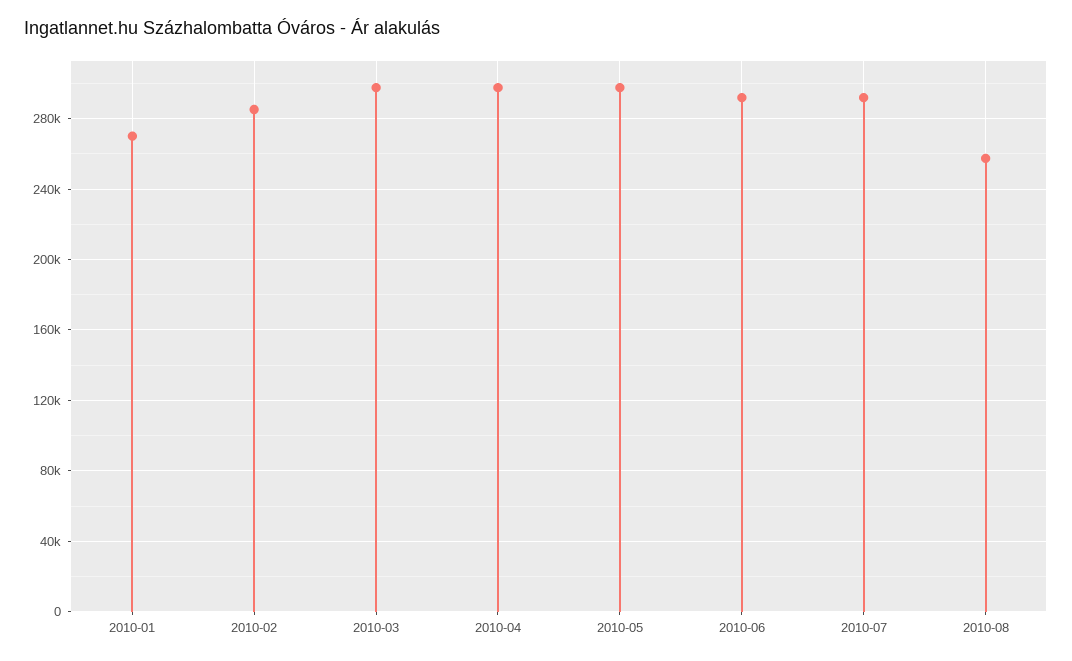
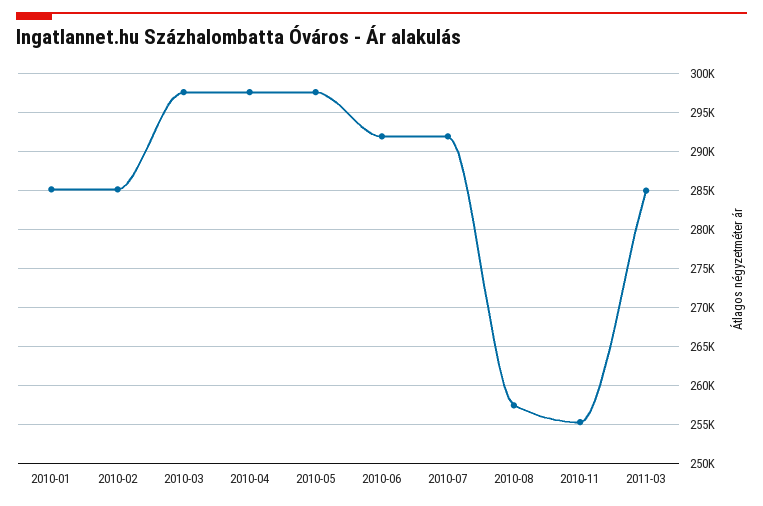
2010-01: 270000 -> 285000
2010-11: none -> 255000
2011-03: none -> 285000

